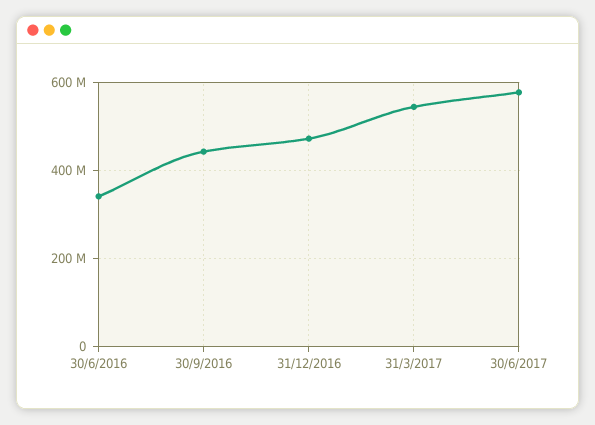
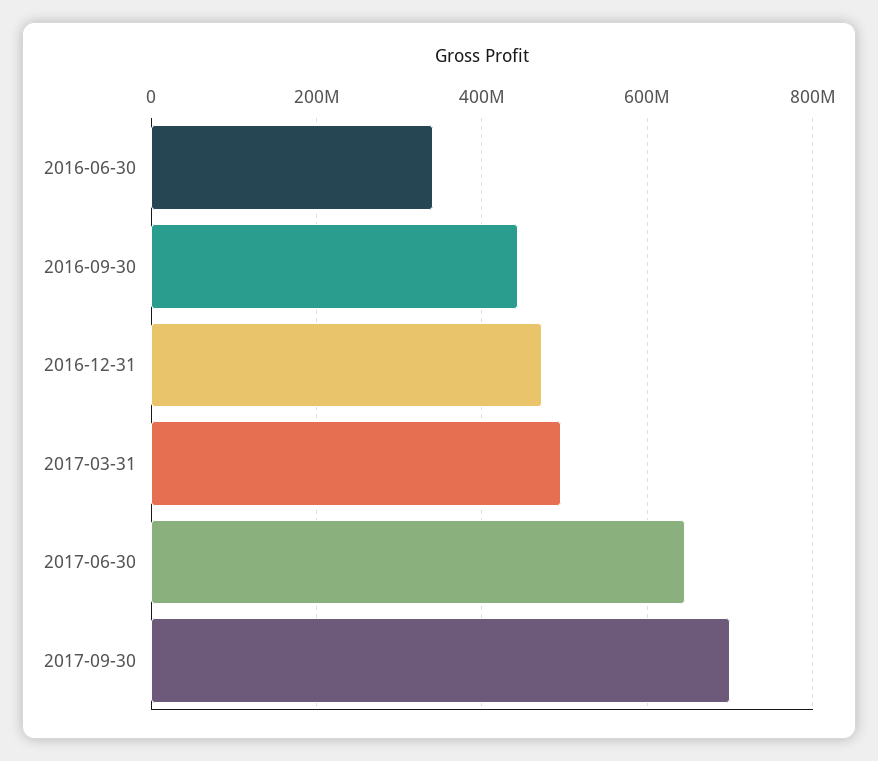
31/3/2017: 540000000 -> 500000000
30/6/2017: 580000000 -> 640000000
2017-09-30: none -> 700000000

